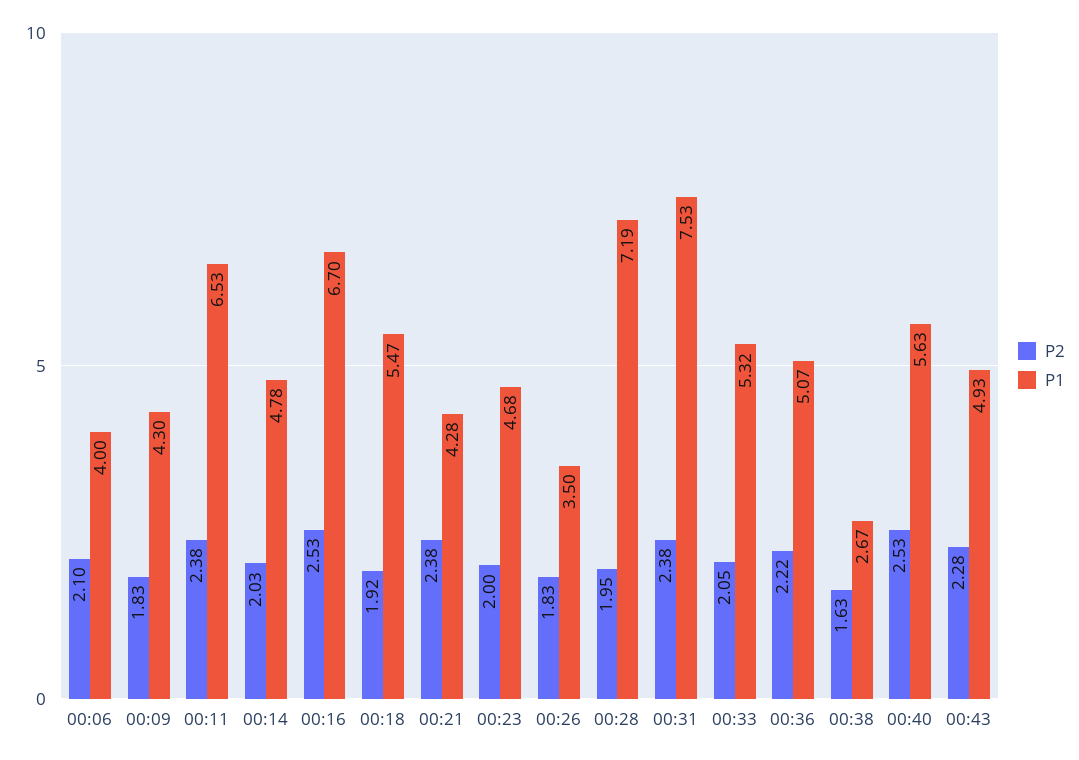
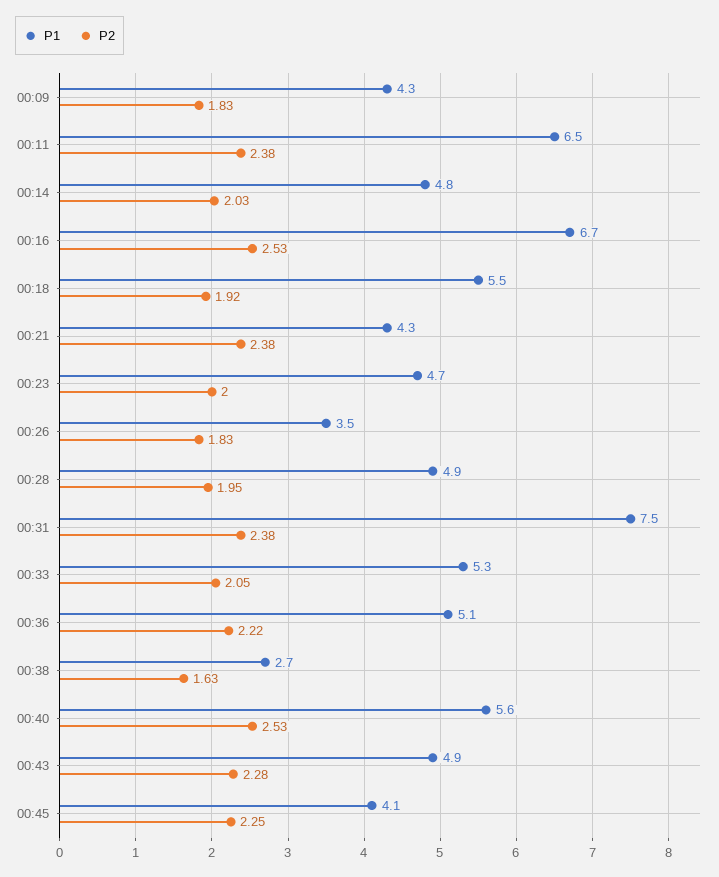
P2, 00:06: 2.1 -> none
P1, 00:06: 4 -> none
P1, 00:28: 7.19 -> 4.9
P1, 00:45: none -> 4.1
P2, 00:45: none -> 2.25

